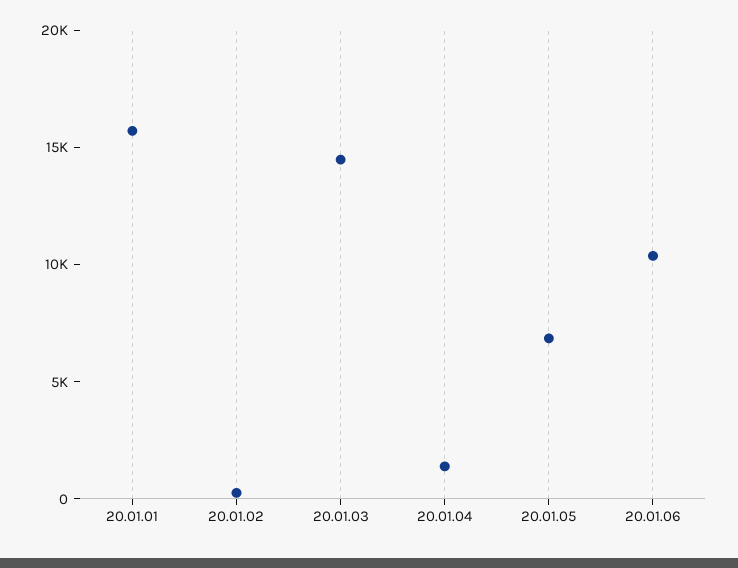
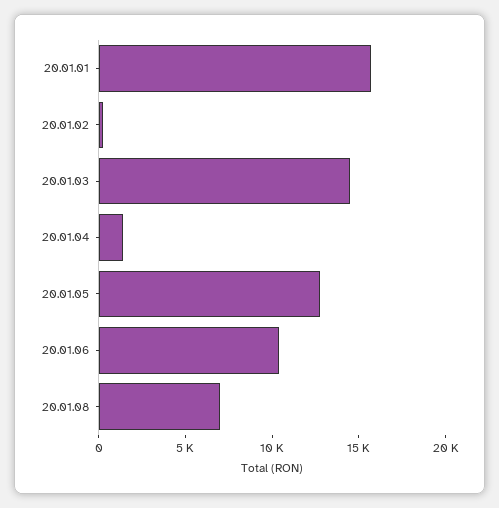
20.01.05: 7000 -> 13000
20.01.08: none -> 7000

